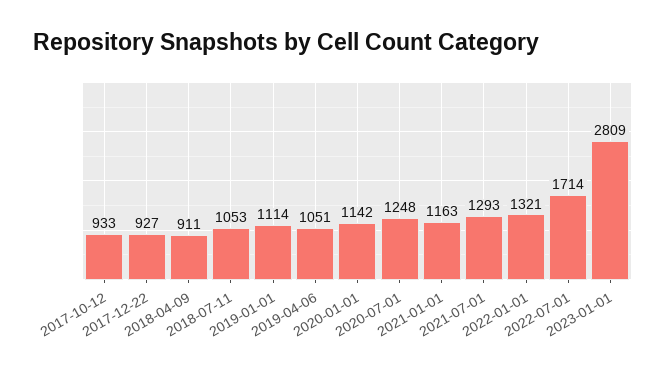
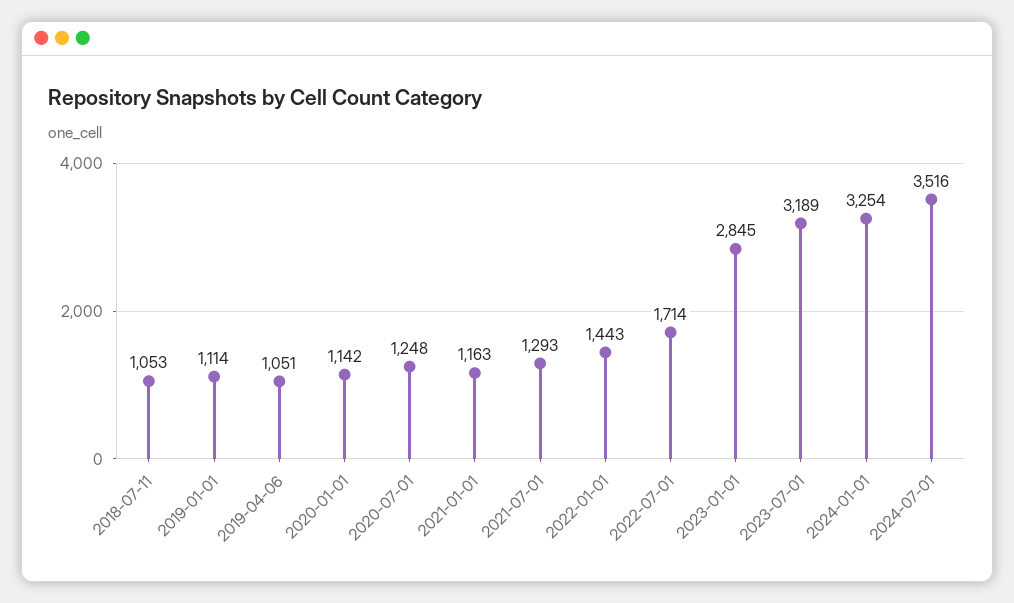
2017-10-12: 933 -> none
2017-12-22: 927 -> none
2018-04-09: 911 -> none
2022-01-01: 1321 -> 1443
2023-01-01: 2809 -> 2845
2023-07-01: none -> 3189
2024-01-01: none -> 3254
2024-07-01: none -> 3516

